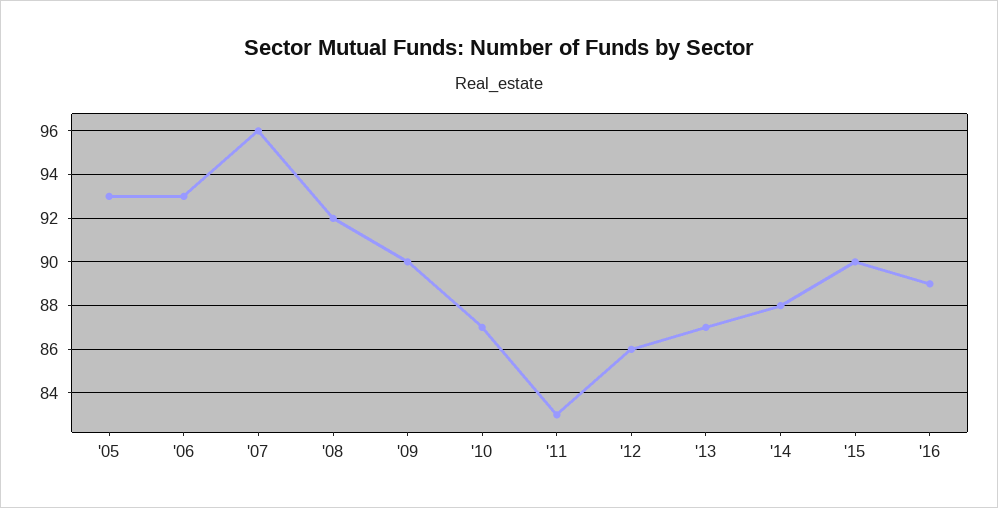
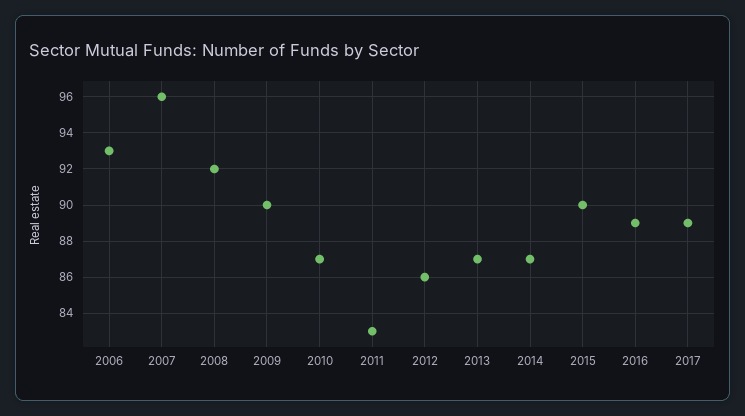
'05: 93 -> none
'14: 88 -> 87
2017: none -> 89

